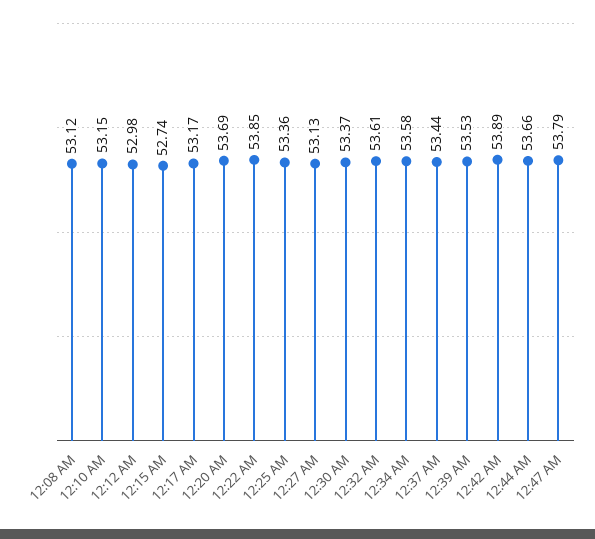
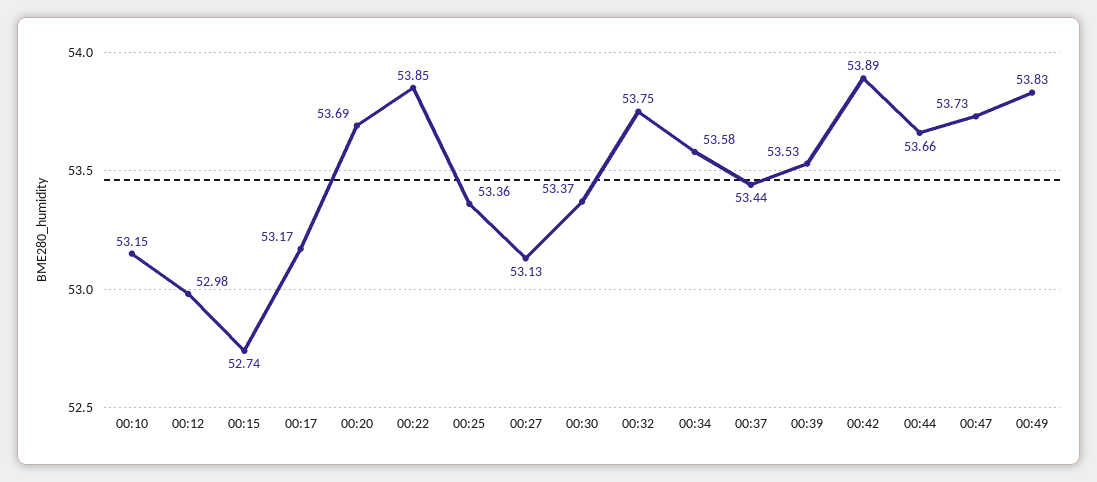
12:08 AM: 53.12 -> none
12:32 AM: 53.61 -> 53.75
12:47 AM: 53.79 -> 53.73
00:49: none -> 53.83

